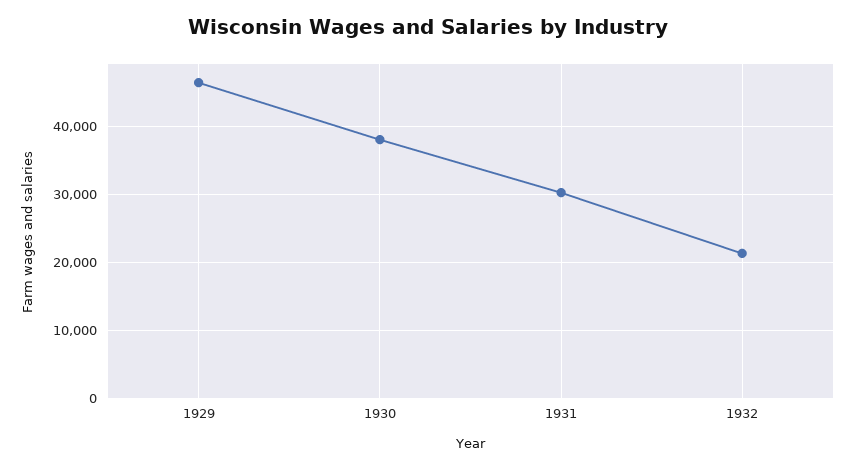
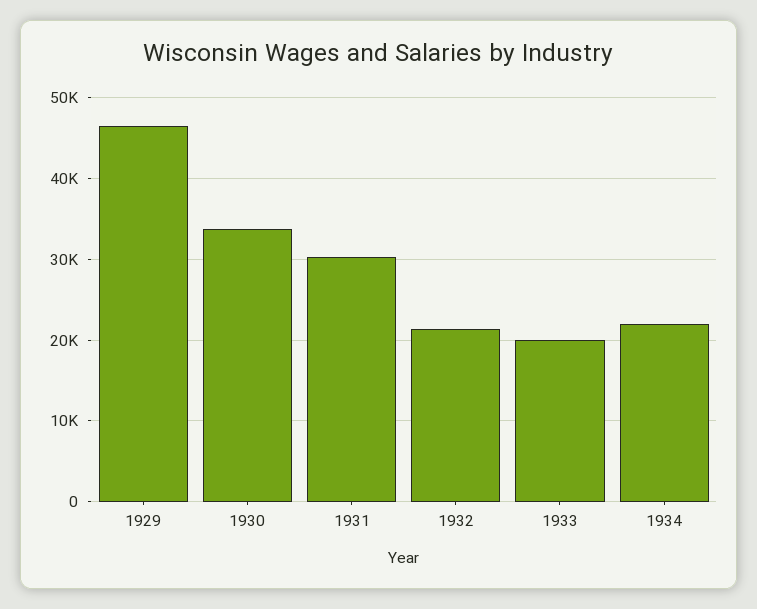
1930: 38000 -> 34000
1933: none -> 20000
1934: none -> 22000

